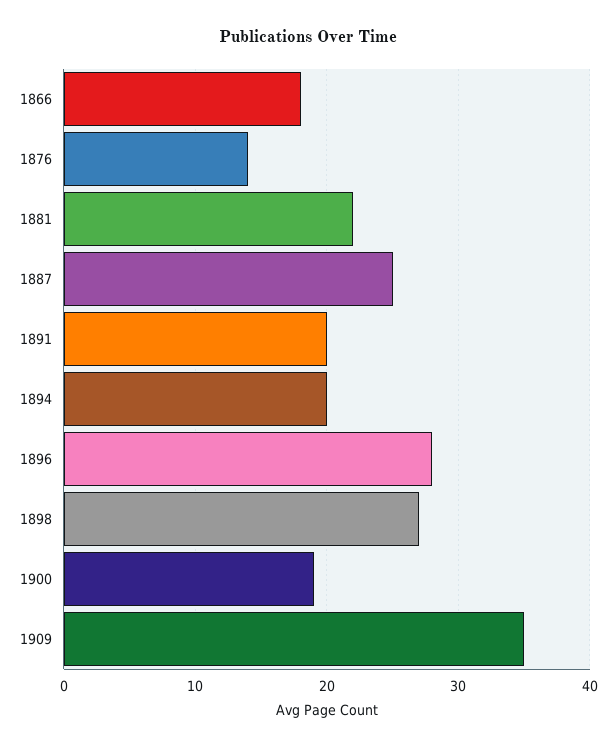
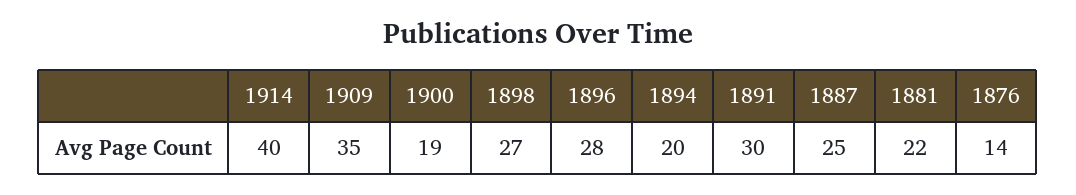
1866: 18 -> none
1891: 20 -> 30
1914: none -> 40

